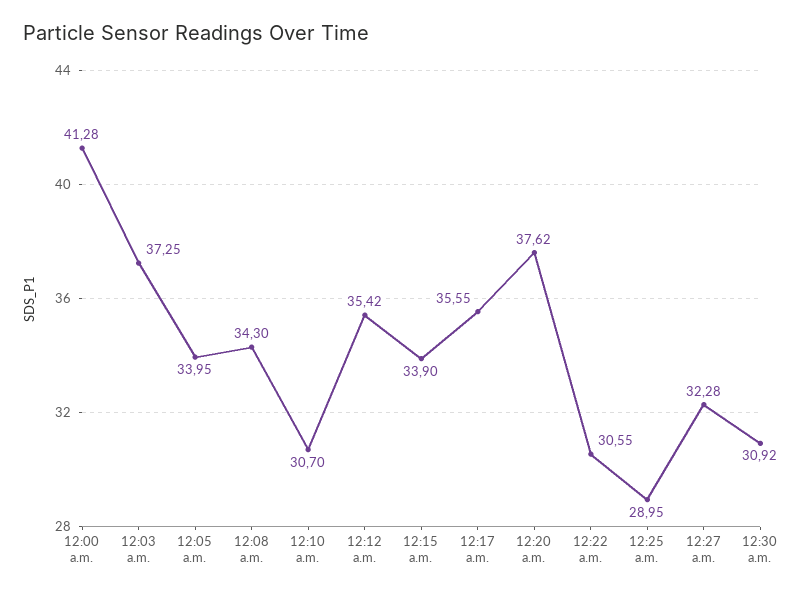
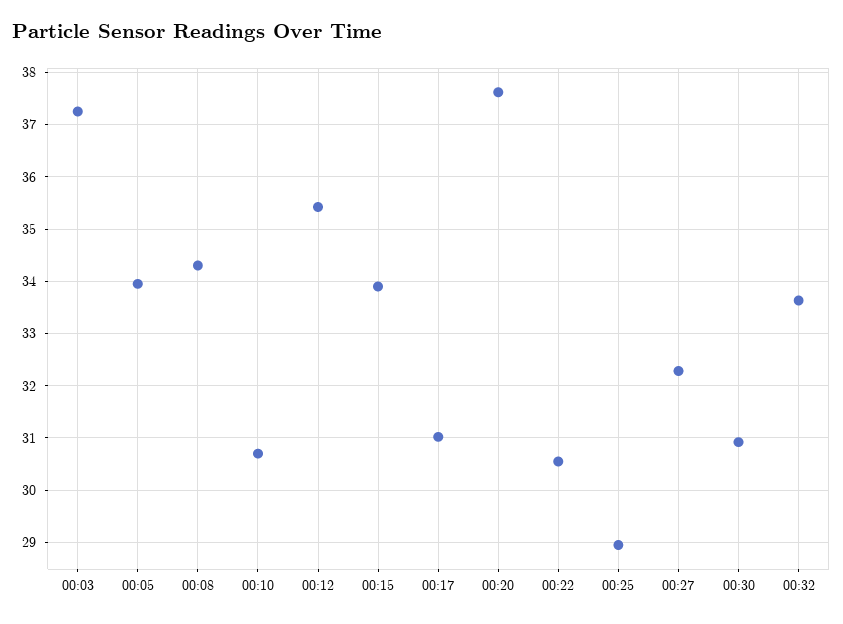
12:00 a.m.: 41.28 -> none
12:17 a.m.: 35.55 -> 31
00:32: none -> 33.6

